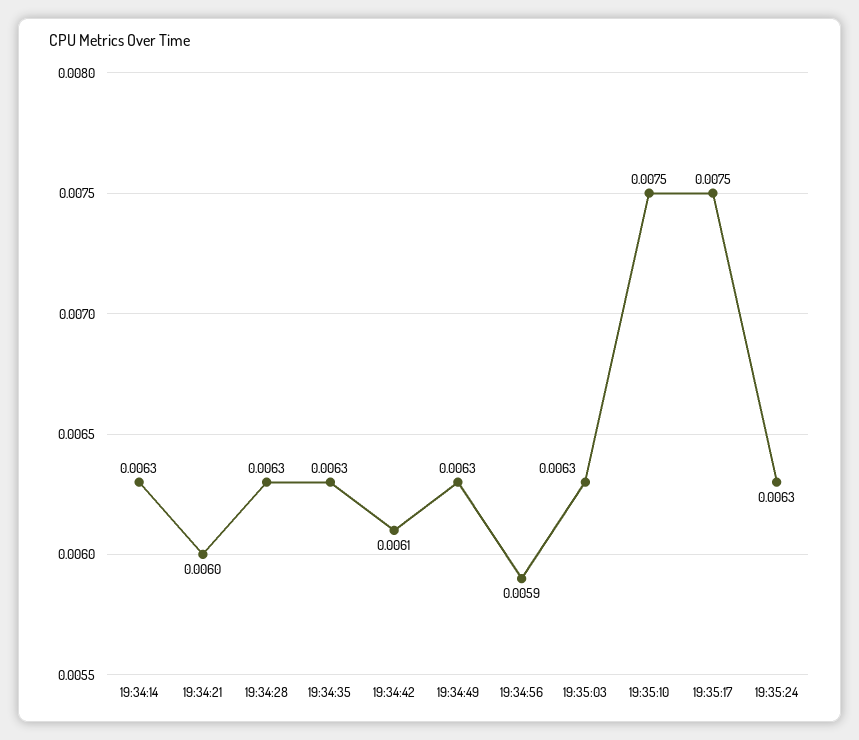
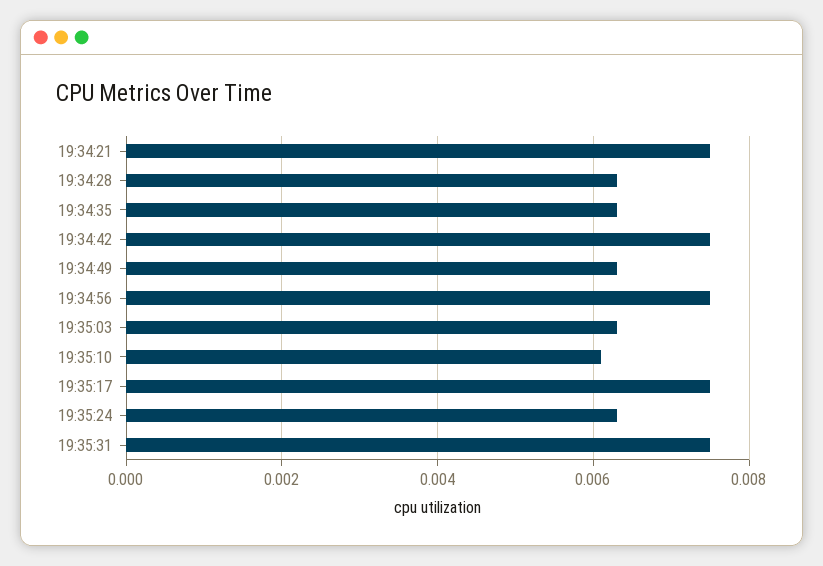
19:34:14: 0.0063 -> none
19:34:21: 0.006 -> 0.0075
19:34:42: 0.0061 -> 0.0075
19:34:56: 0.0059 -> 0.0075
19:35:10: 0.0075 -> 0.006
19:35:31: none -> 0.0075

